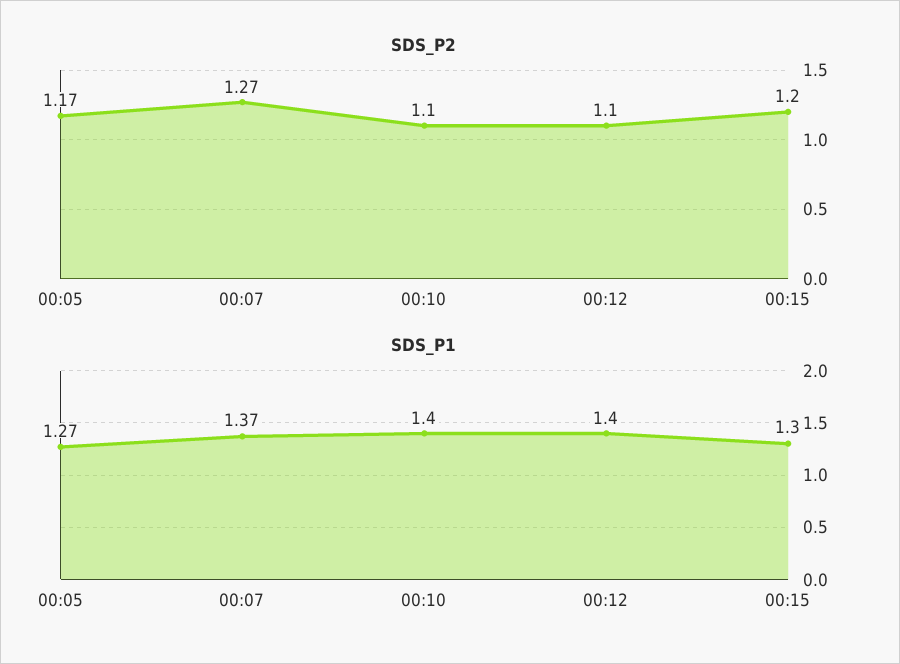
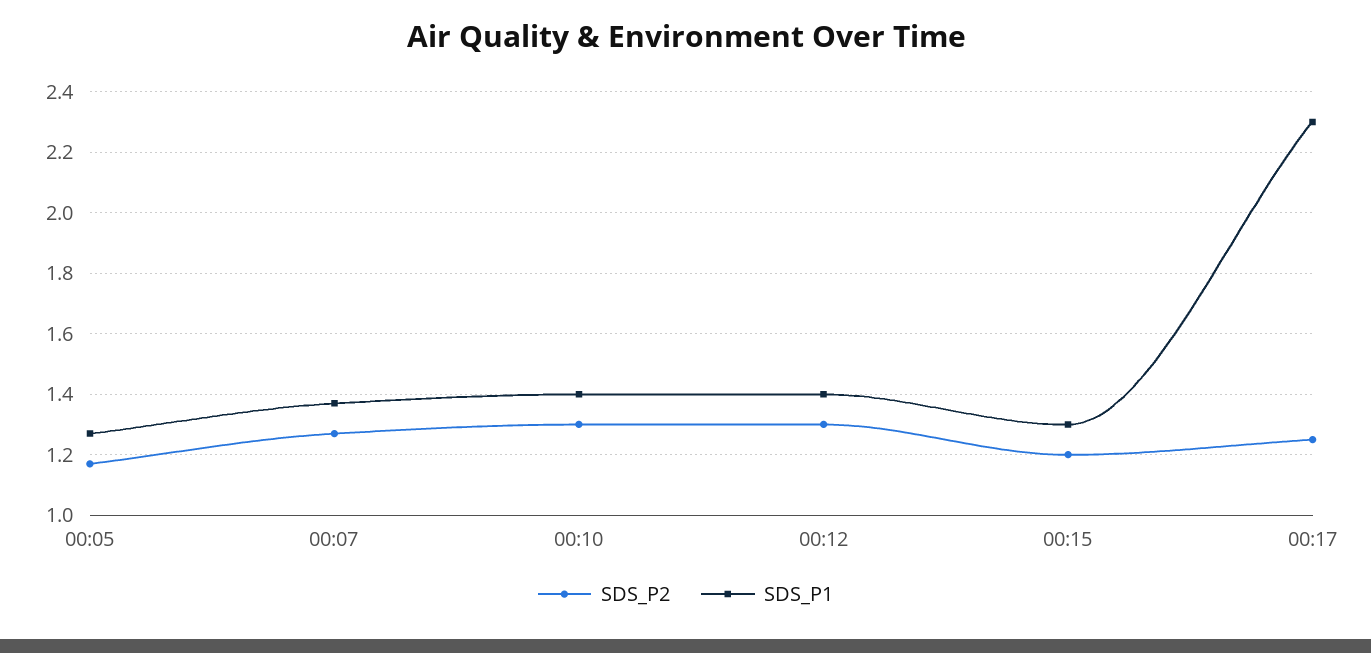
SDS_P2, 00:10: 1.1 -> 1.3
SDS_P2, 00:12: 1.1 -> 1.3
SDS_P2, 00:17: none -> 1.25
SDS_P1, 00:17: none -> 2.3

